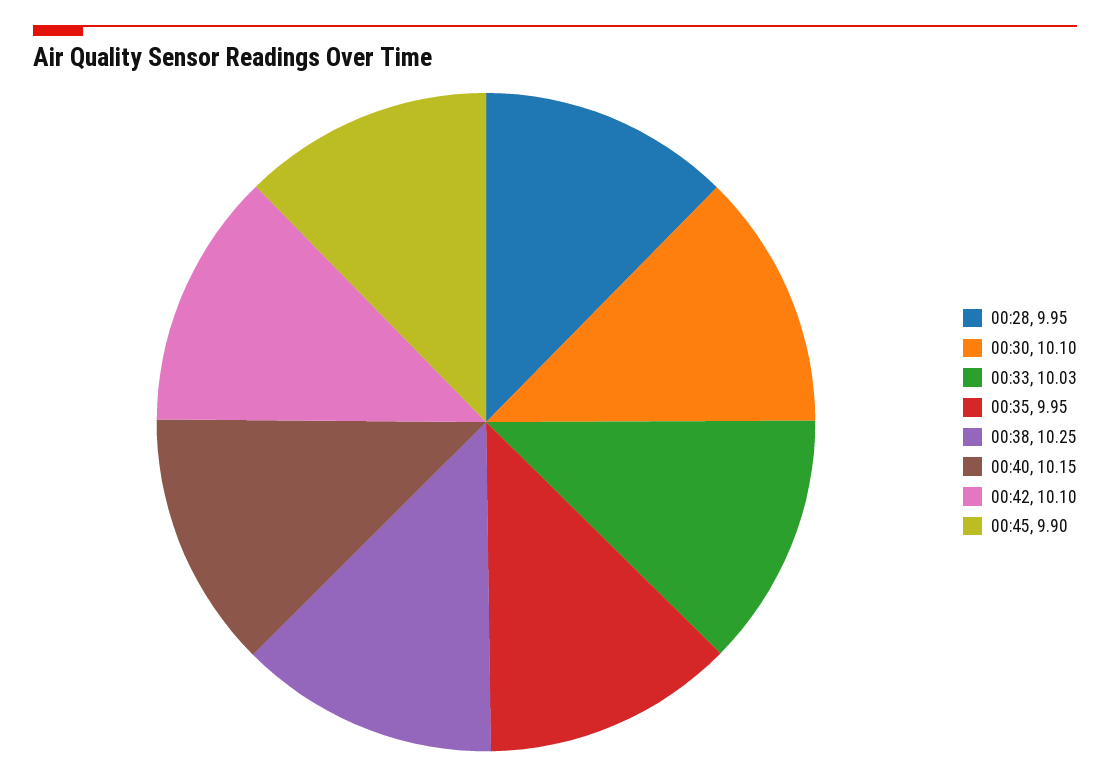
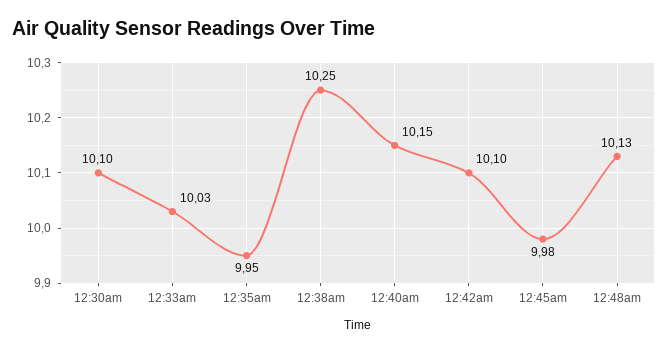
00:28: 9.95 -> none
00:45: 9.9 -> 9.98
12:48am: none -> 10.13

